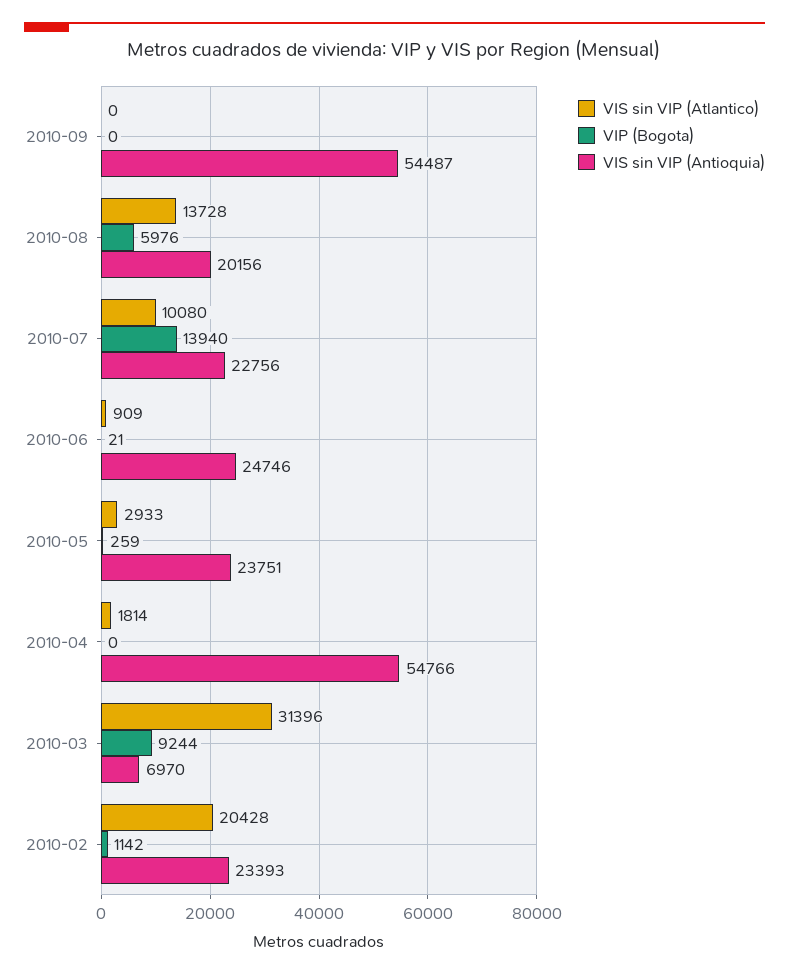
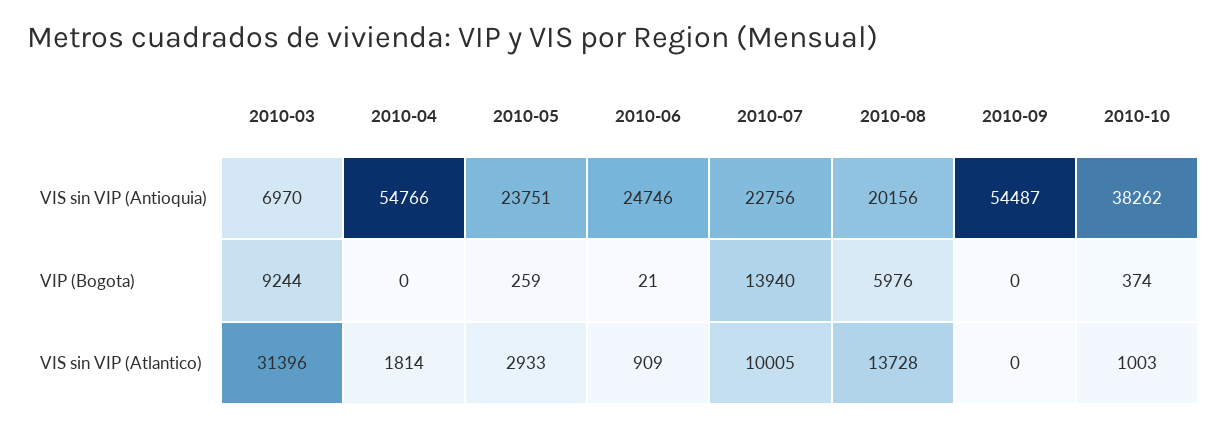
VIS sin VIP (Atlantico), 2010-07: 10080 -> 10005
VIS sin VIP (Atlantico), 2010-02: 20428 -> none
VIP (Bogota), 2010-02: 1142 -> none
VIS sin VIP (Antioquia), 2010-02: 23393 -> none
VIS sin VIP (Antioquia), 2010-10: none -> 38262
VIP (Bogota), 2010-10: none -> 374
VIS sin VIP (Atlantico), 2010-10: none -> 1003

